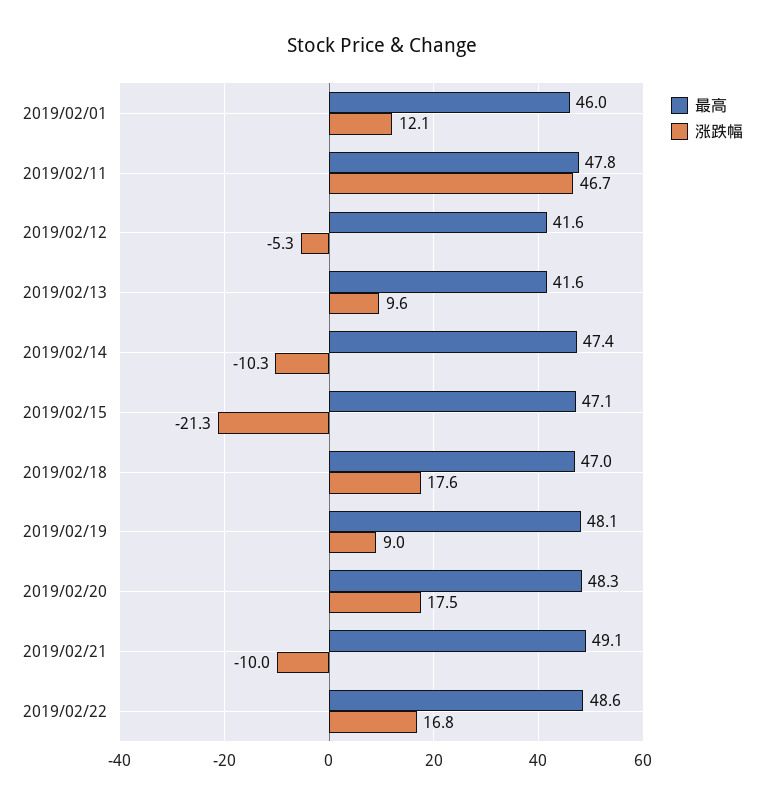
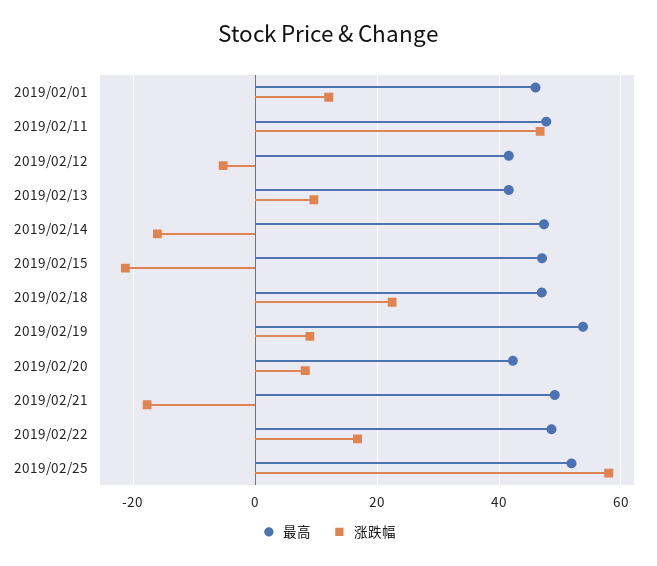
涨跌幅, 2019/02/14: -10.3 -> -16
涨跌幅, 2019/02/18: 17.6 -> 22
最高, 2019/02/19: 48.1 -> 54
最高, 2019/02/20: 48.3 -> 42
涨跌幅, 2019/02/20: 17.5 -> 8
涨跌幅, 2019/02/21: -10 -> -18
最高, 2019/02/25: none -> 52
涨跌幅, 2019/02/25: none -> 58

